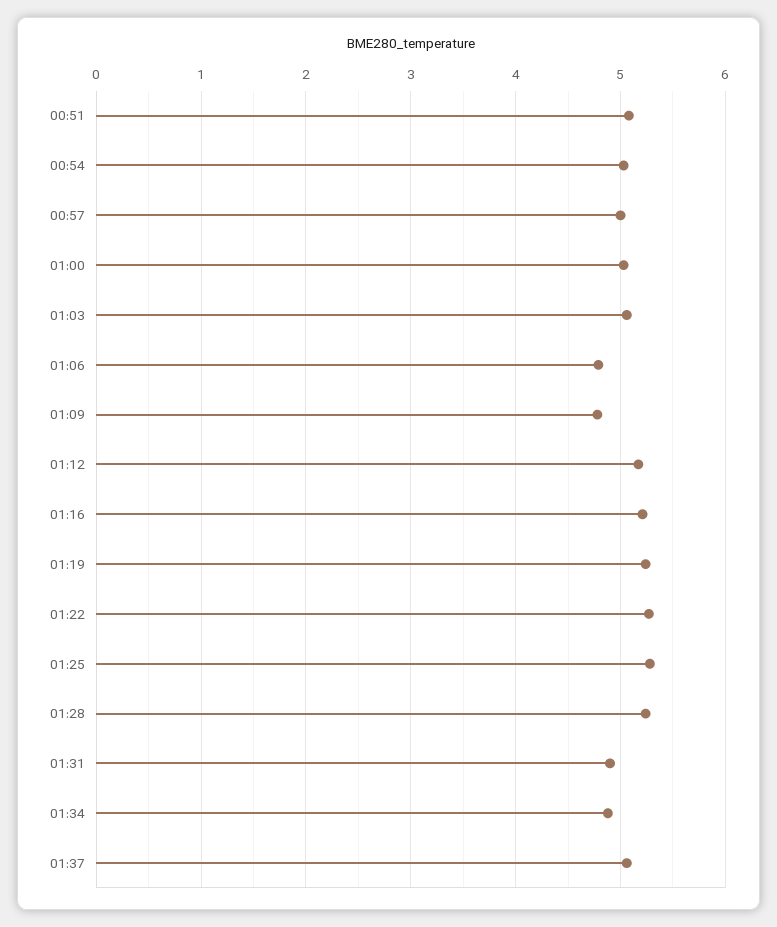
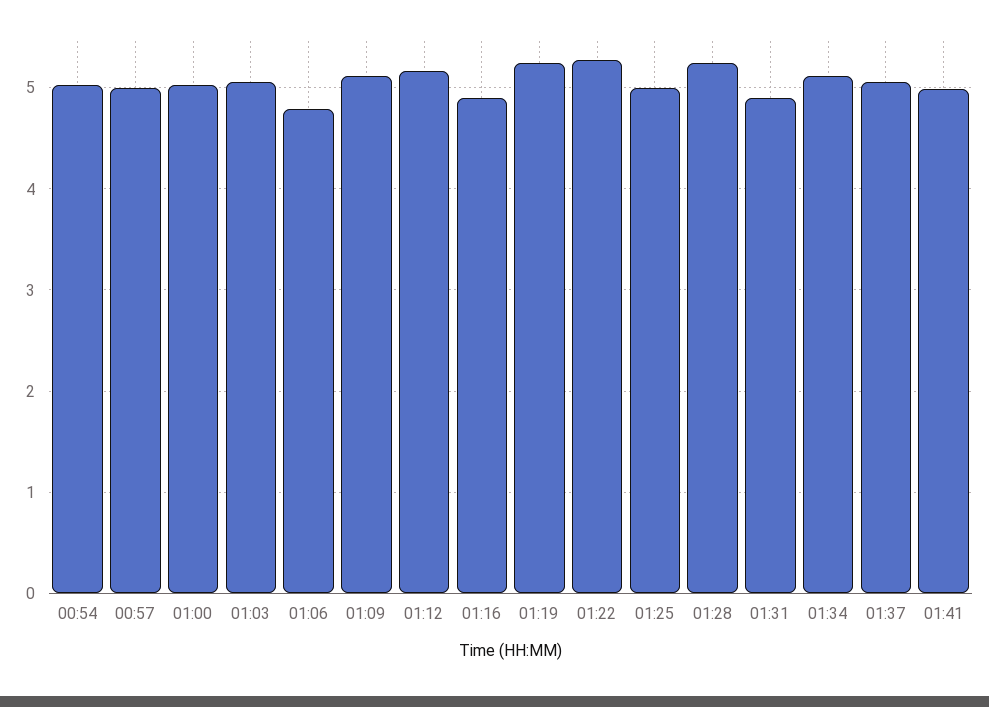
00:51: 5.1 -> none
01:09: 4.8 -> 5.1
01:16: 5.2 -> 4.9
01:25: 5.3 -> 5
01:34: 4.9 -> 5.1
01:41: none -> 5

